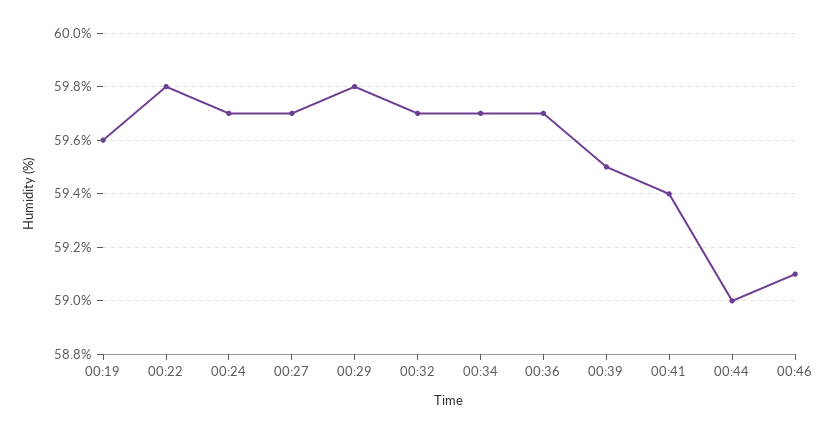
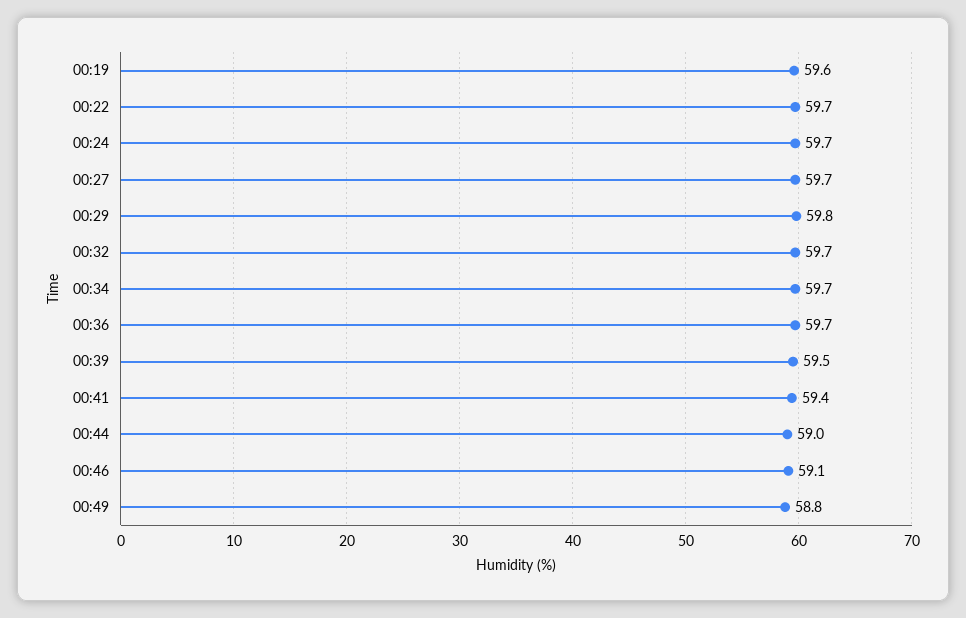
00:22: 59.8 -> 59.7
00:49: none -> 58.8

